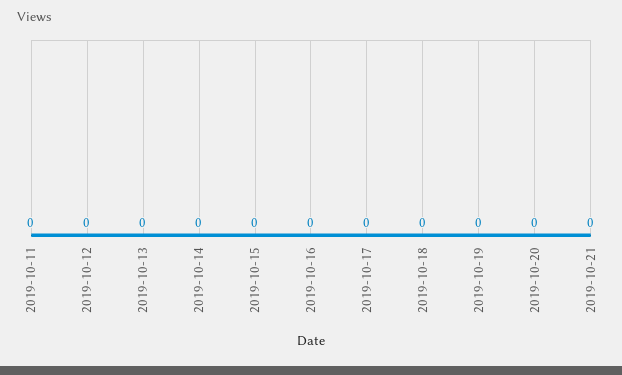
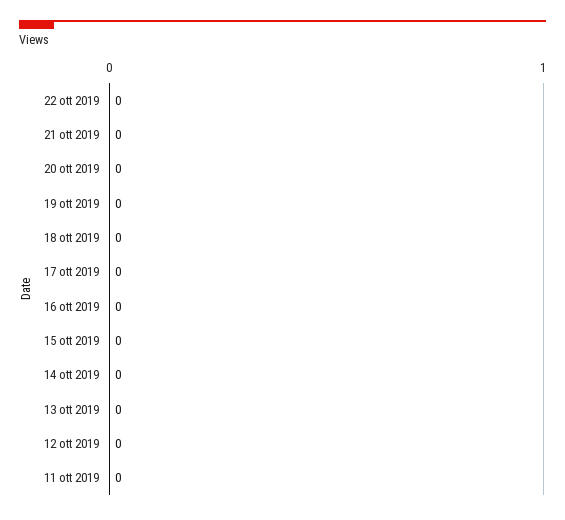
22 ott 2019: none -> 0

